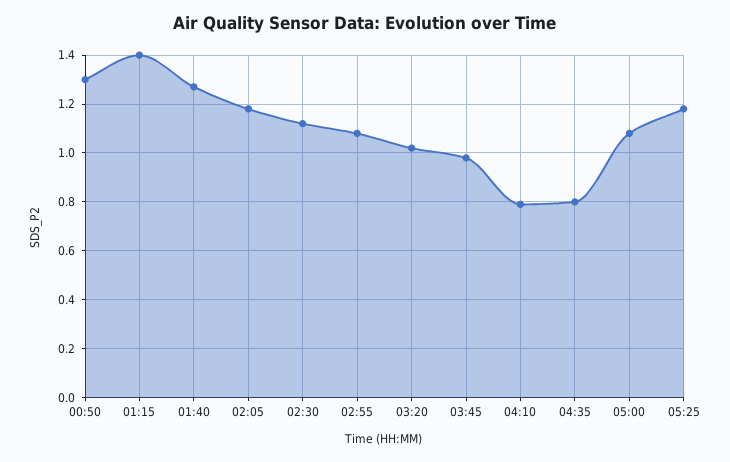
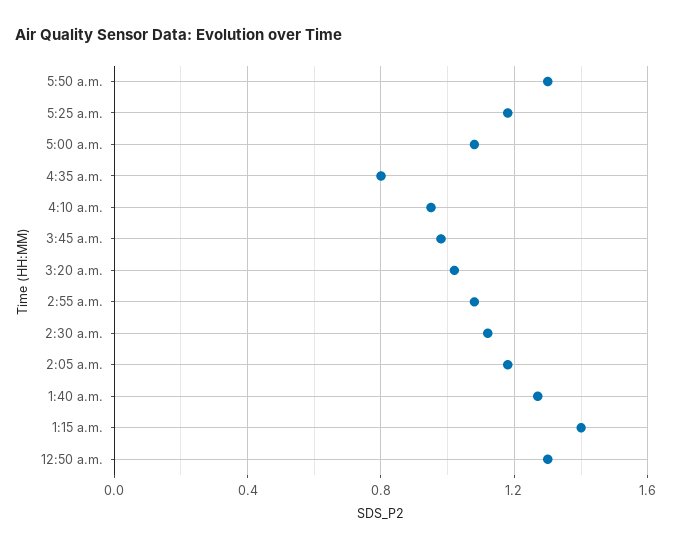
04:10: 0.8 -> 0.95
5:50 a.m.: none -> 1.3

